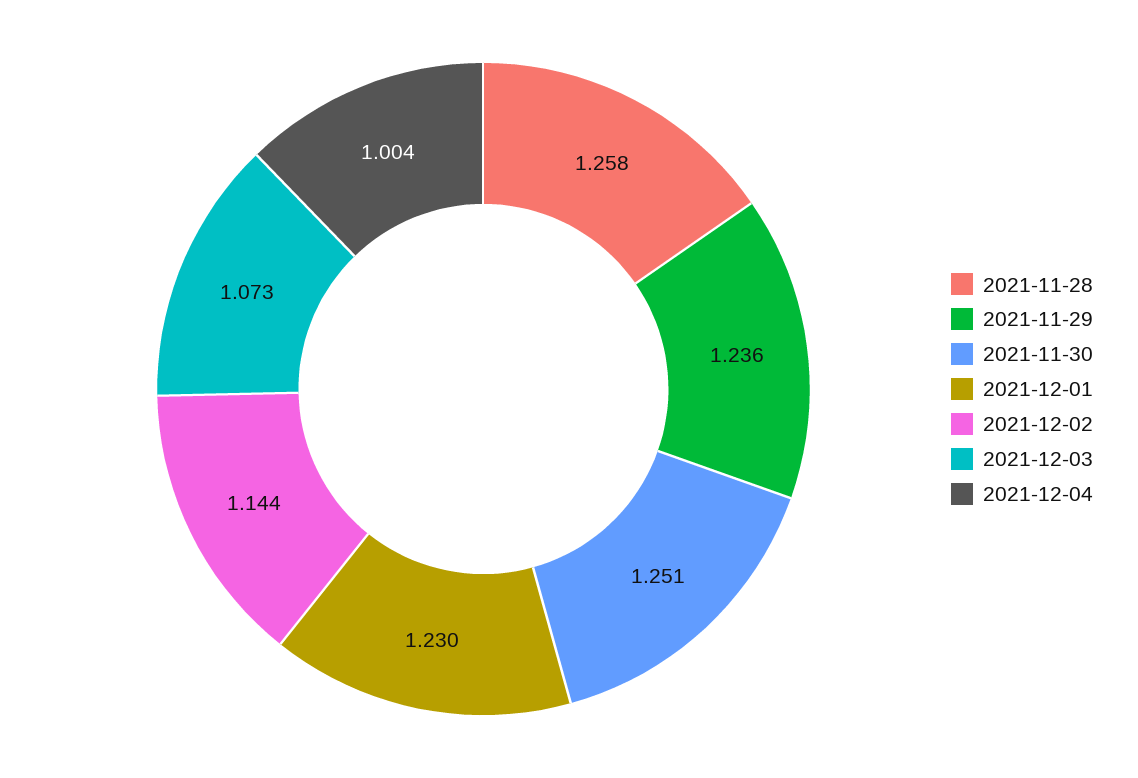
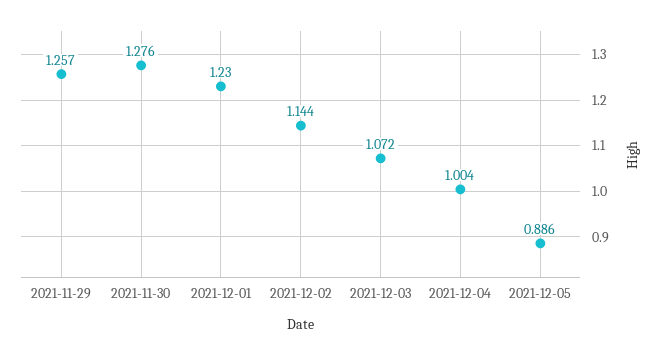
2021-11-28: 1.258 -> none
2021-11-29: 1.236 -> 1.257
2021-11-30: 1.251 -> 1.276
2021-12-03: 1.073 -> 1.072
2021-12-05: none -> 0.886

